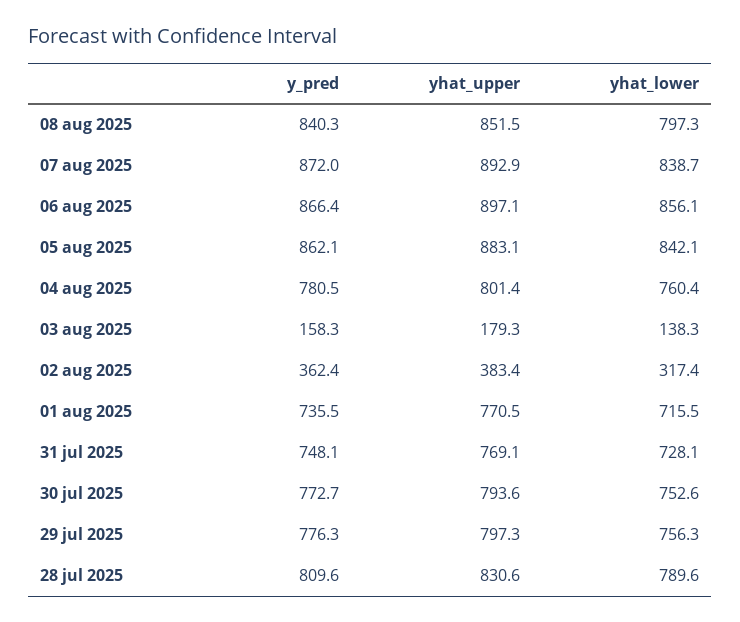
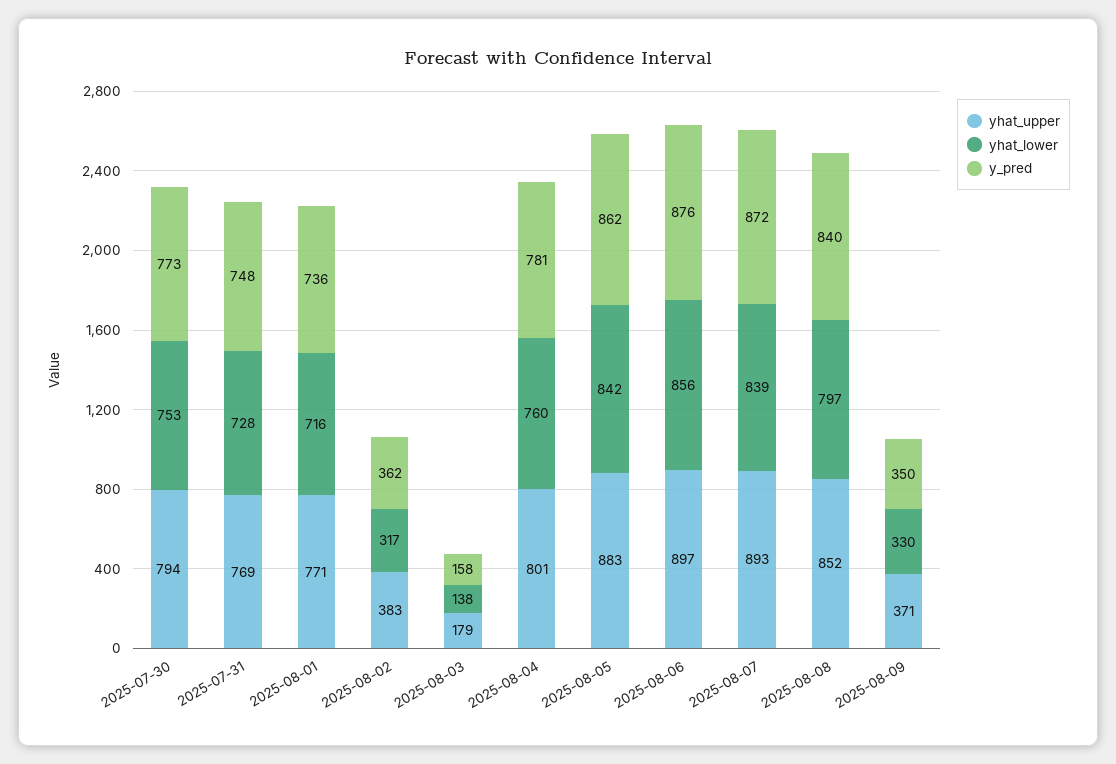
y_pred, 06 aug 2025: 866.4 -> 876
y_pred, 29 jul 2025: 776.3 -> none
yhat_upper, 29 jul 2025: 797.3 -> none
yhat_lower, 29 jul 2025: 756.3 -> none
y_pred, 28 jul 2025: 809.6 -> none
yhat_upper, 28 jul 2025: 830.6 -> none
yhat_lower, 28 jul 2025: 789.6 -> none
yhat_upper, 2025-08-09: none -> 371
yhat_lower, 2025-08-09: none -> 330
y_pred, 2025-08-09: none -> 350

